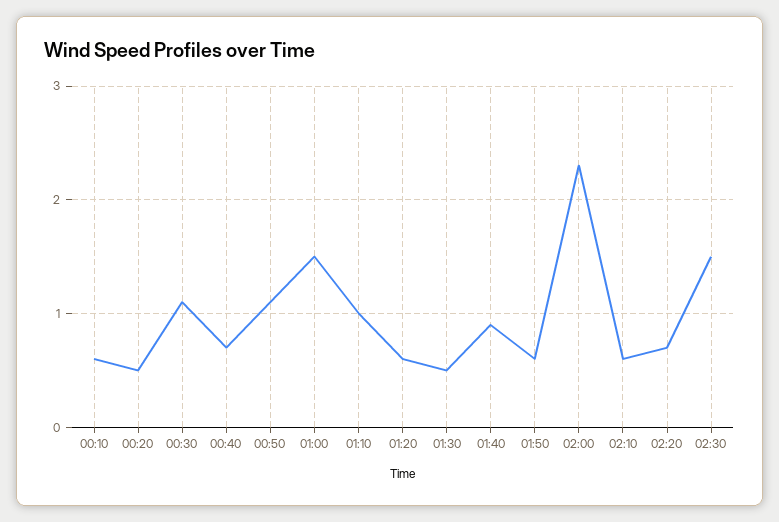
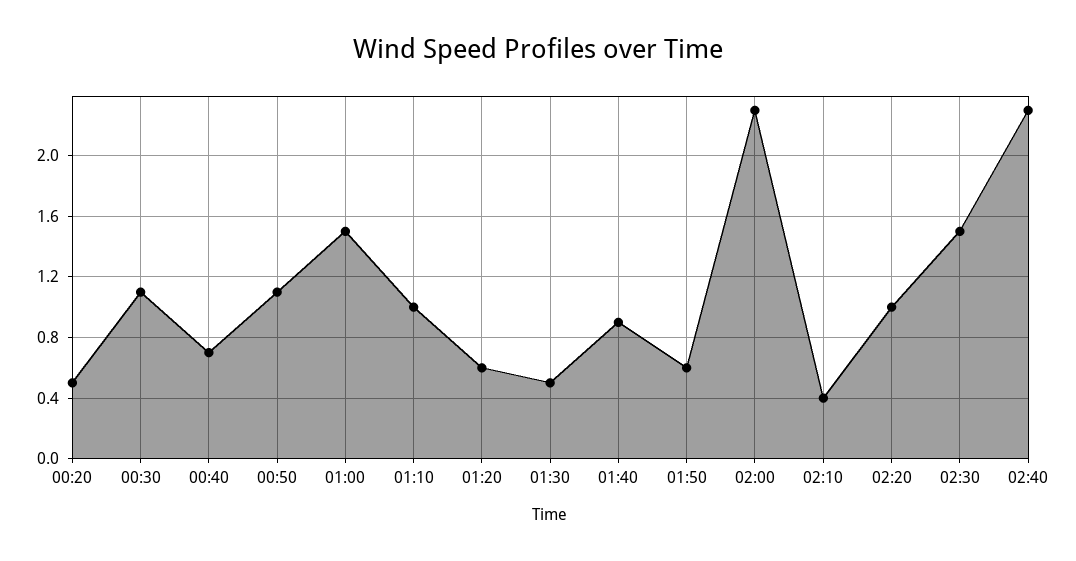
00:10: 0.6 -> none
02:10: 0.6 -> 0.4
02:20: 0.7 -> 1
02:40: none -> 2.3

